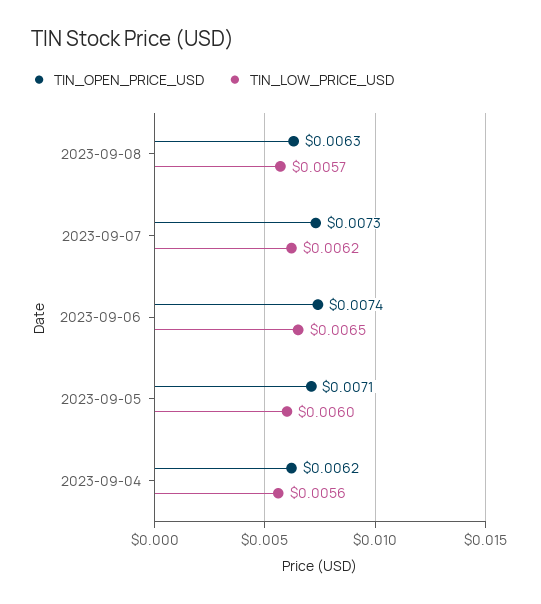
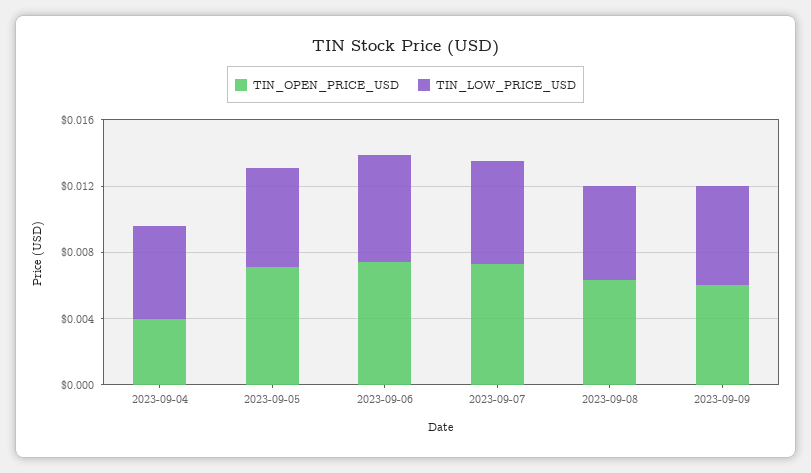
TIN_OPEN_PRICE_USD, 2023-09-04: 0.0062 -> 0.004
TIN_OPEN_PRICE_USD, 2023-09-09: none -> 0.006
TIN_LOW_PRICE_USD, 2023-09-09: none -> 0.006

